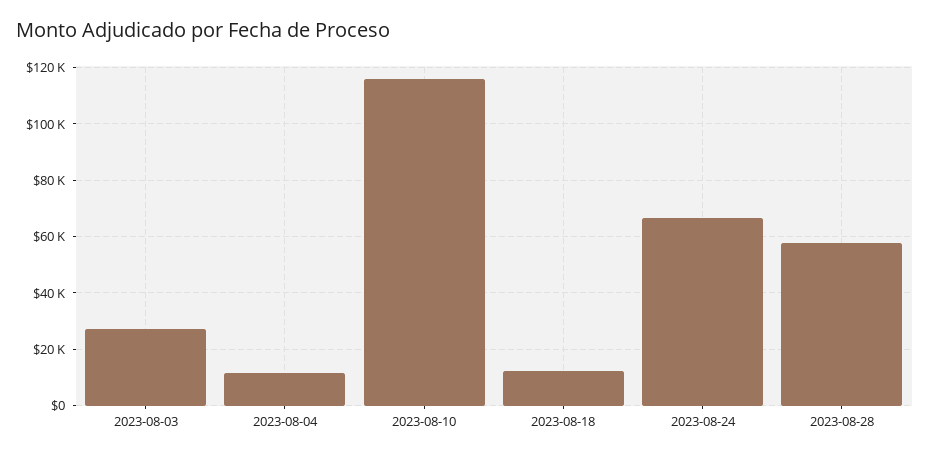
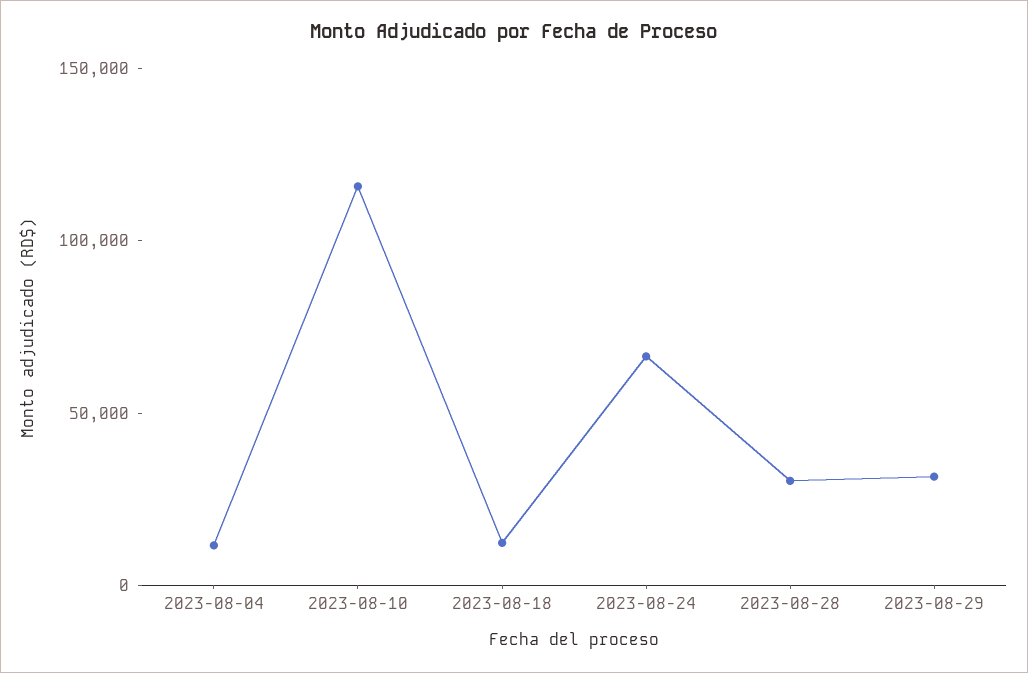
2023-08-03: 27500 -> none
2023-08-28: 57500 -> 30000
2023-08-29: none -> 30000

